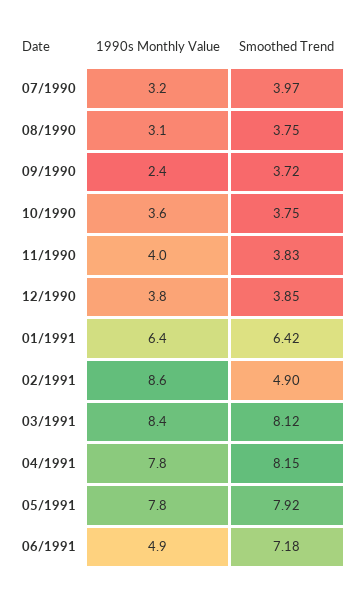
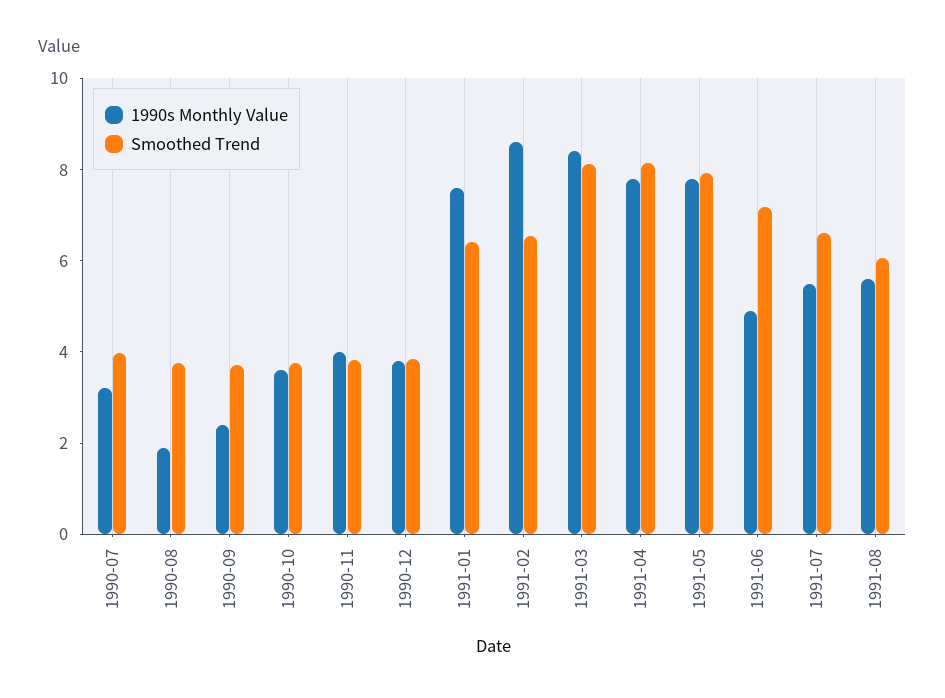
1990s Monthly Value, 08/1990: 3.1 -> 2
1990s Monthly Value, 01/1991: 6.4 -> 7.5
Smoothed Trend, 02/1991: 4.9 -> 6.5
1990s Monthly Value, 1991-07: none -> 5.5
Smoothed Trend, 1991-07: none -> 6.5
1990s Monthly Value, 1991-08: none -> 5.5
Smoothed Trend, 1991-08: none -> 6

